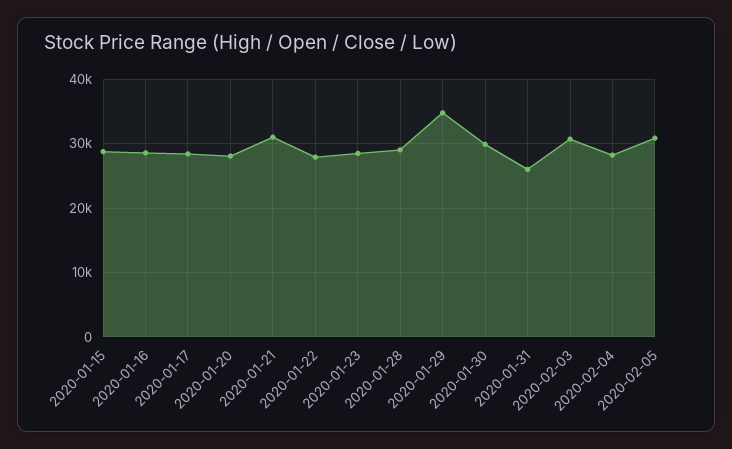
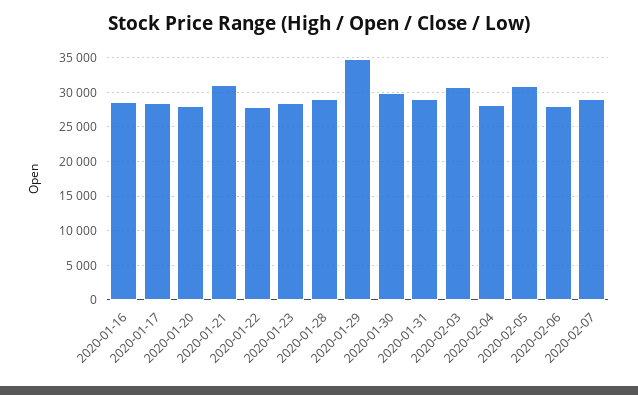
2020-01-15: 29000 -> none
2020-01-31: 26000 -> 29000
2020-02-06: none -> 28000
2020-02-07: none -> 29000

